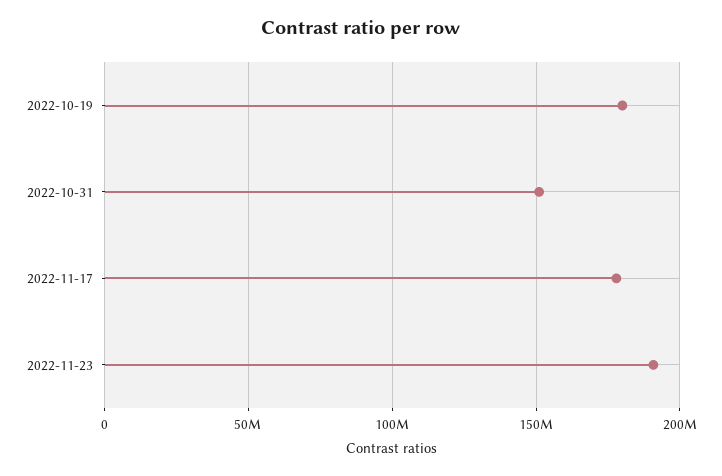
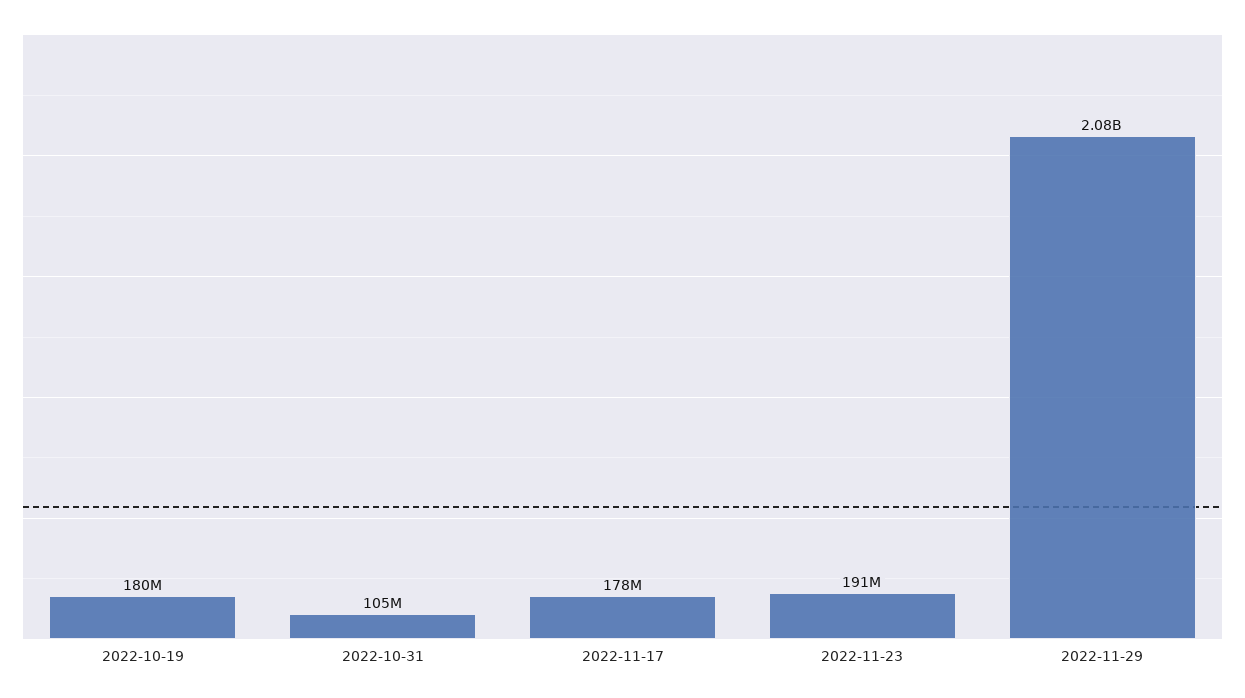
2022-10-31: 150000000 -> 105000000
2022-11-29: none -> 2080000000

